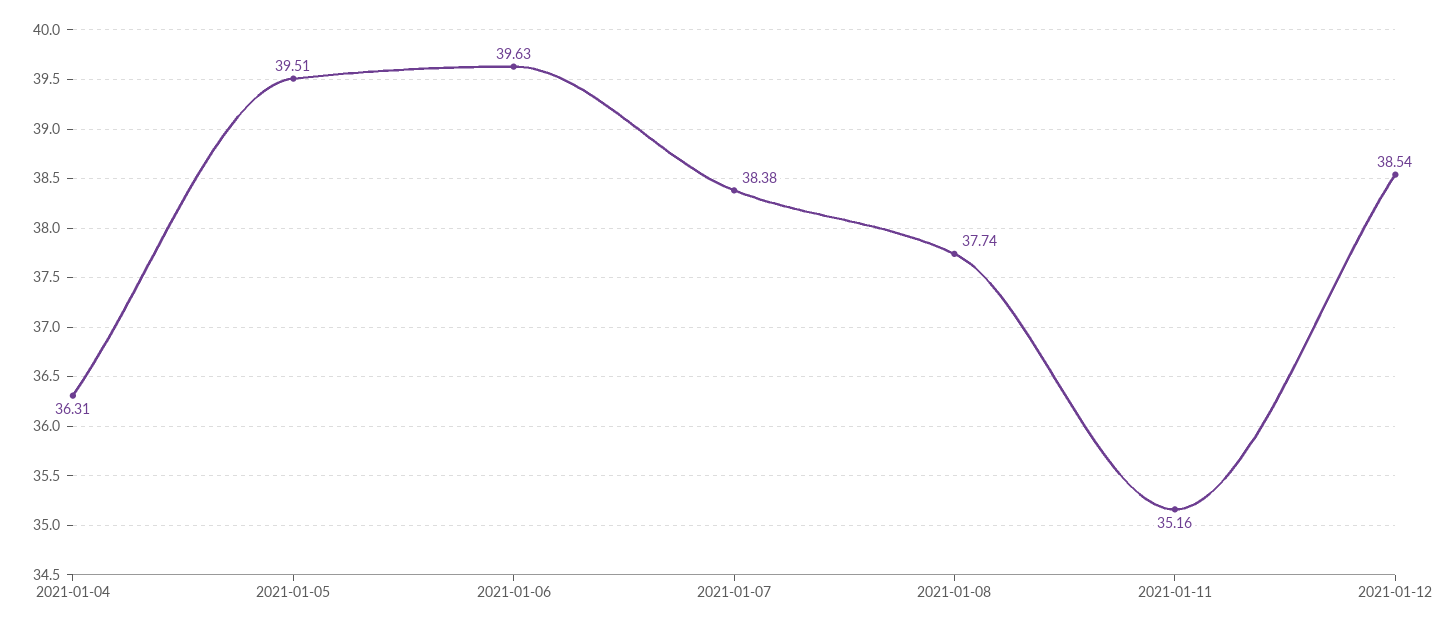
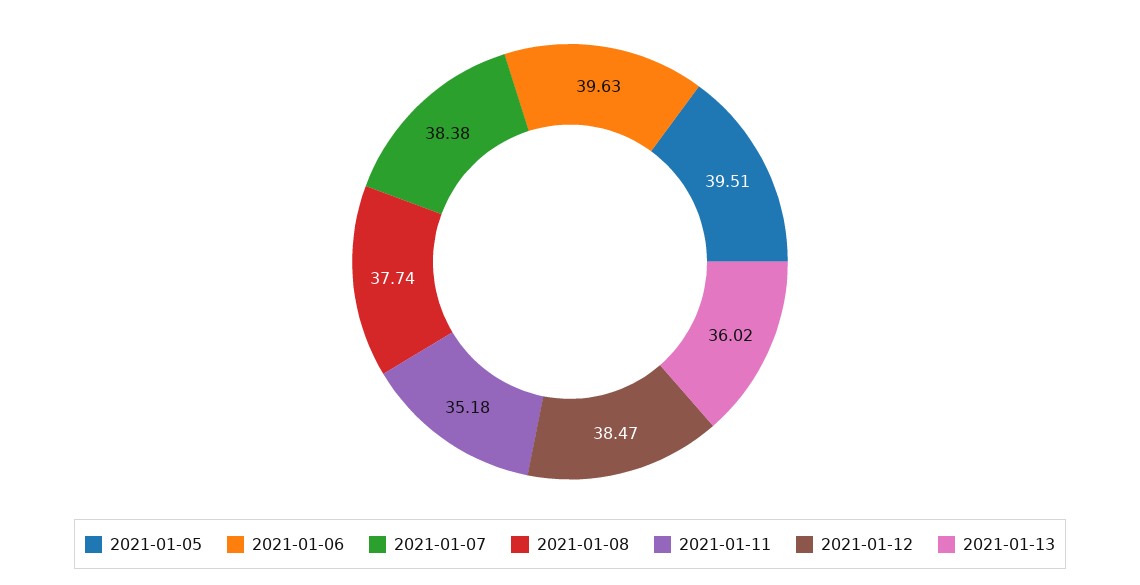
2021-01-04: 36.31 -> none
2021-01-11: 35.16 -> 35.18
2021-01-12: 38.54 -> 38.47
2021-01-13: none -> 36.02

